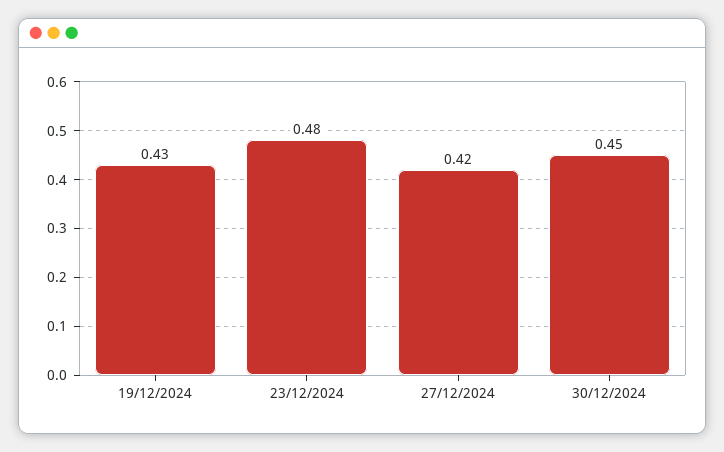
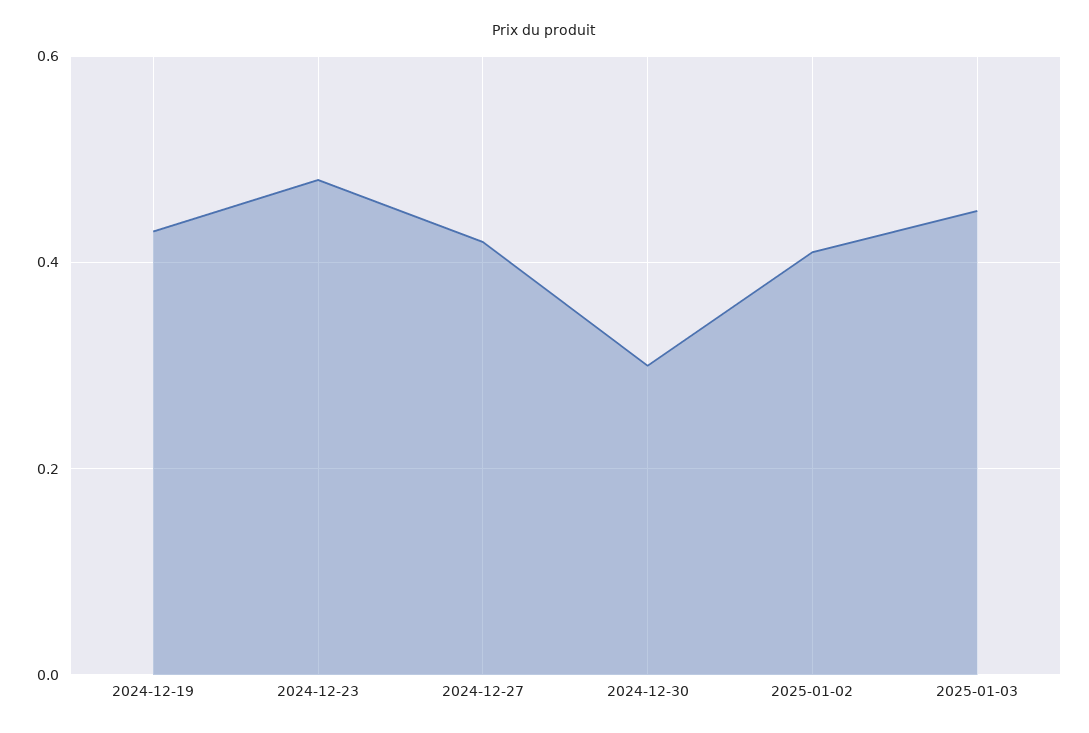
30/12/2024: 0.45 -> 0.3
2025-01-02: none -> 0.4
2025-01-03: none -> 0.45

